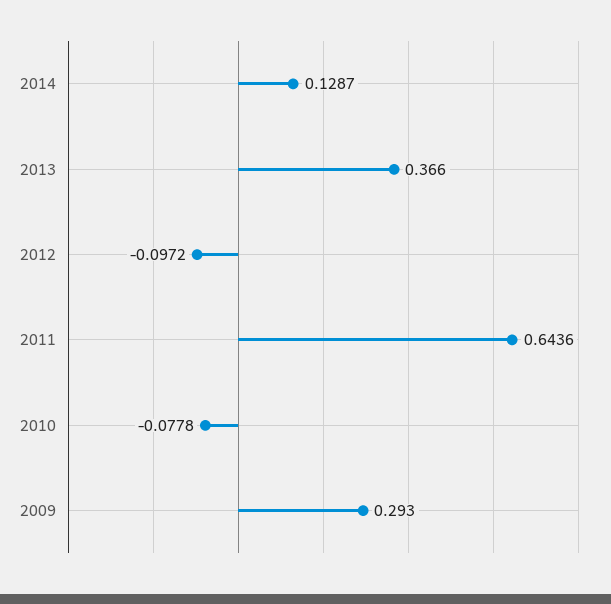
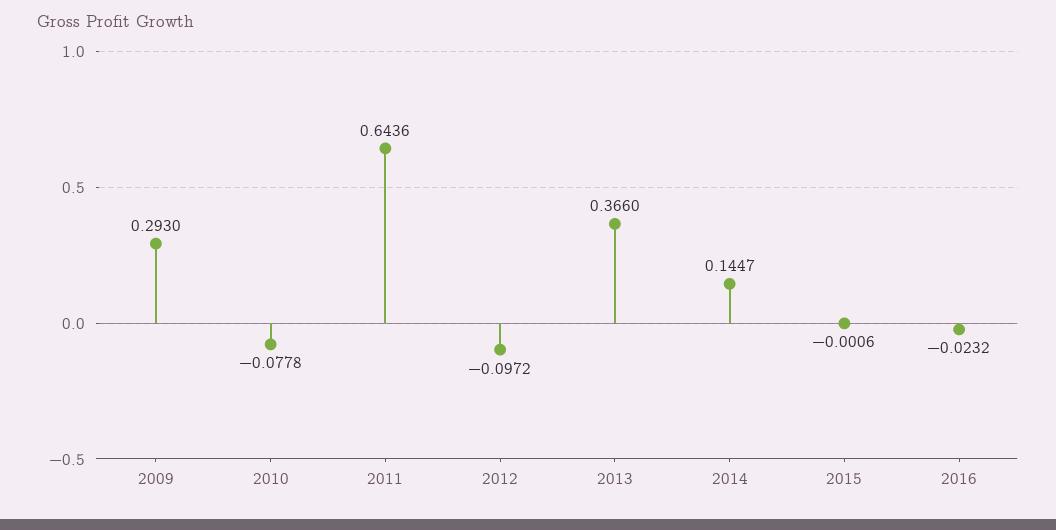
2014: 0.1287 -> 0.1447
2015: none -> -0.0006
2016: none -> -0.0232

